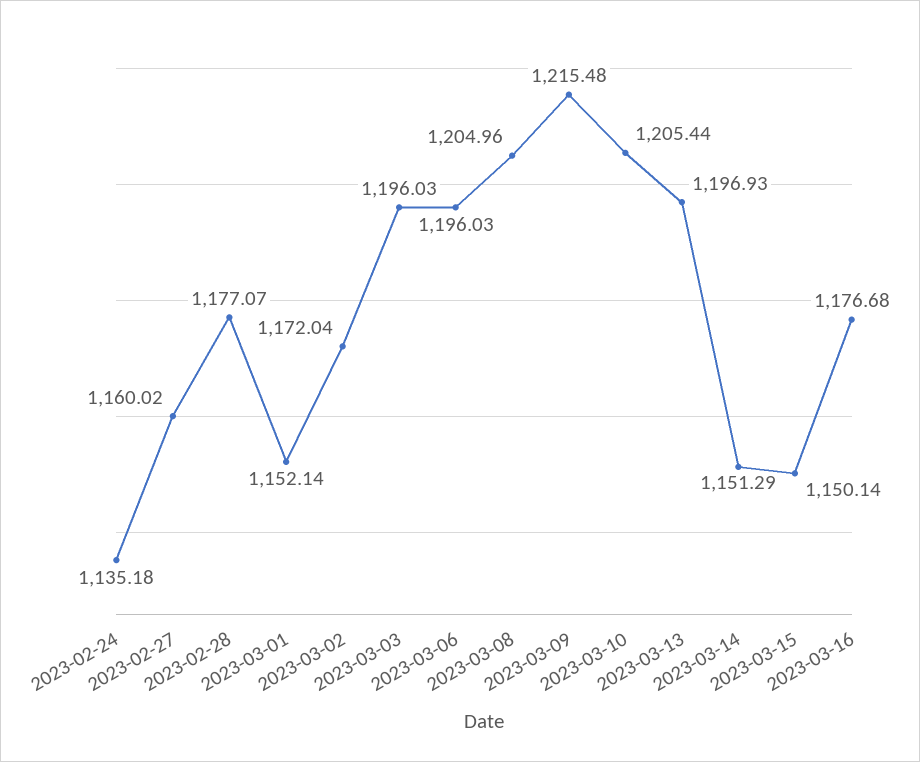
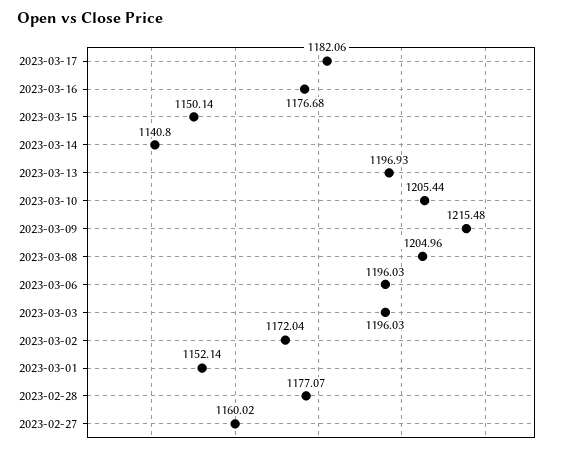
2023-02-24: 1135.18 -> none
2023-03-14: 1151.29 -> 1140.8
2023-03-17: none -> 1182.06

